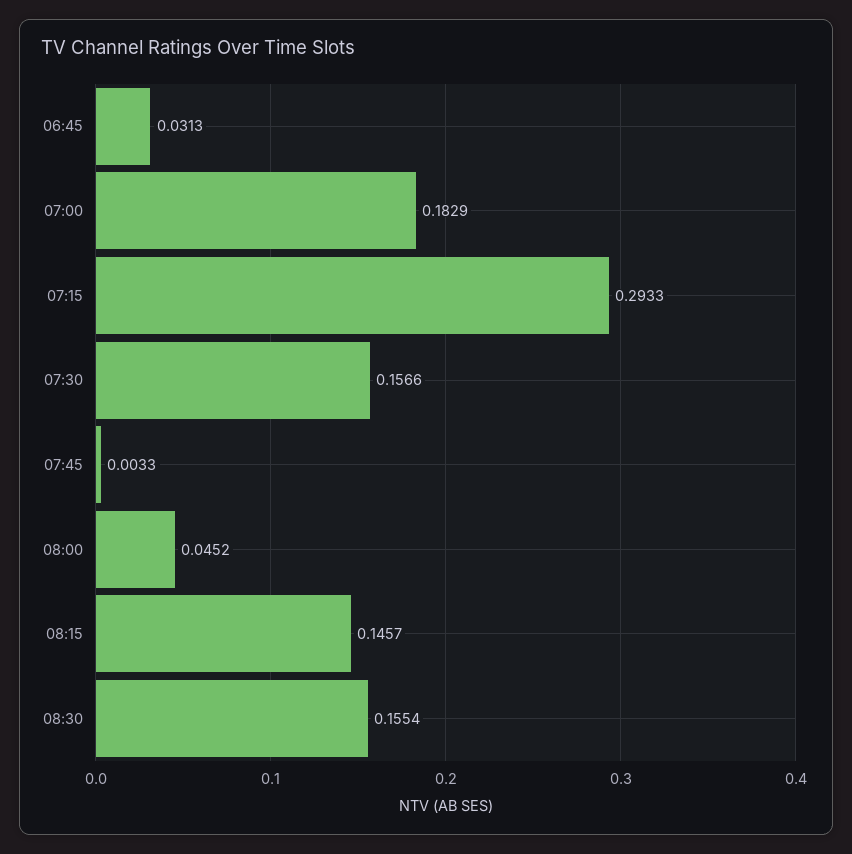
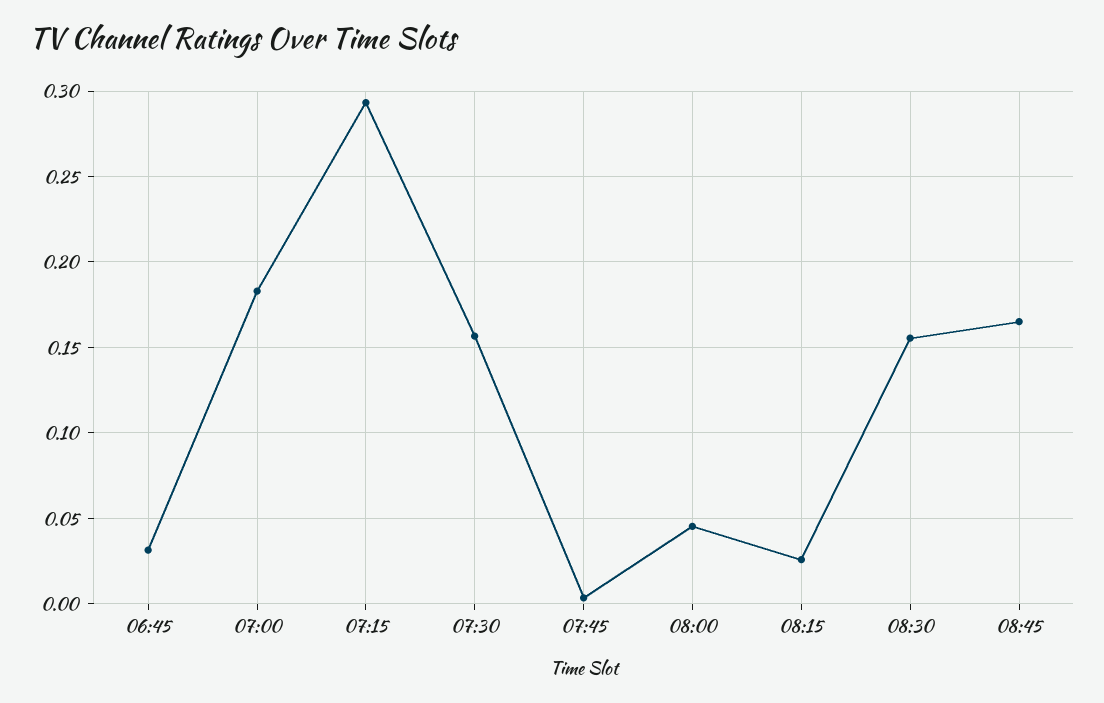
08:15: 0.1457 -> 0.025
08:45: none -> 0.165

